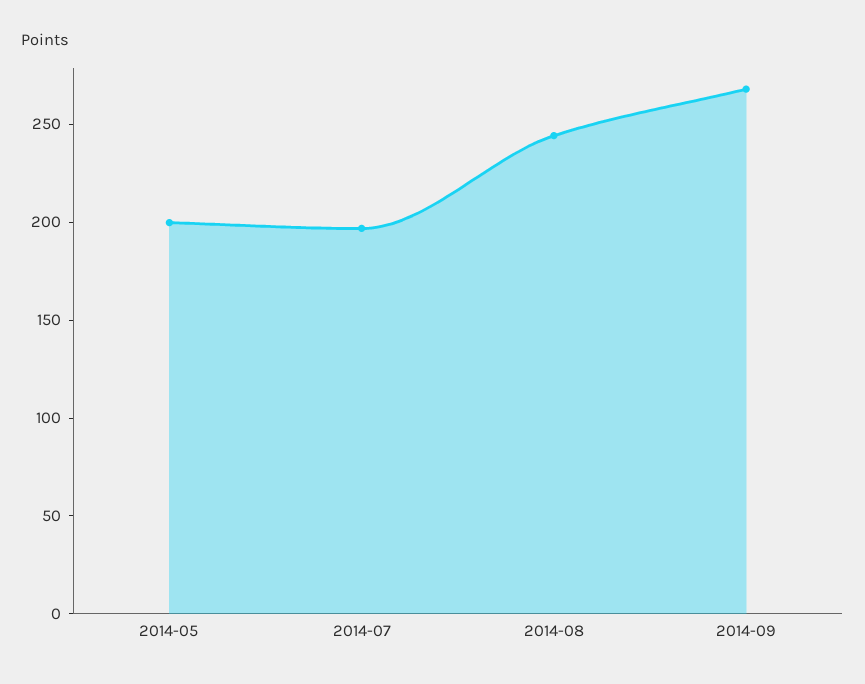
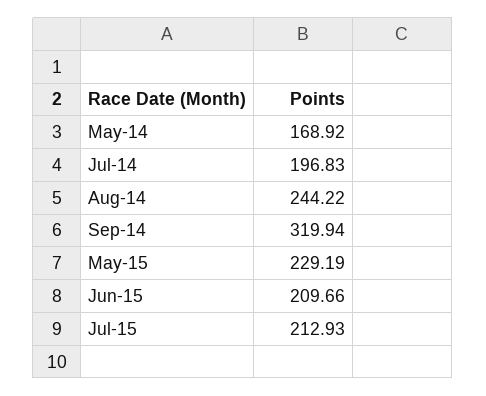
2014-05: 200 -> 168.92
2014-09: 270 -> 319.94
May-15: none -> 229.19
Jun-15: none -> 209.66
Jul-15: none -> 212.93

